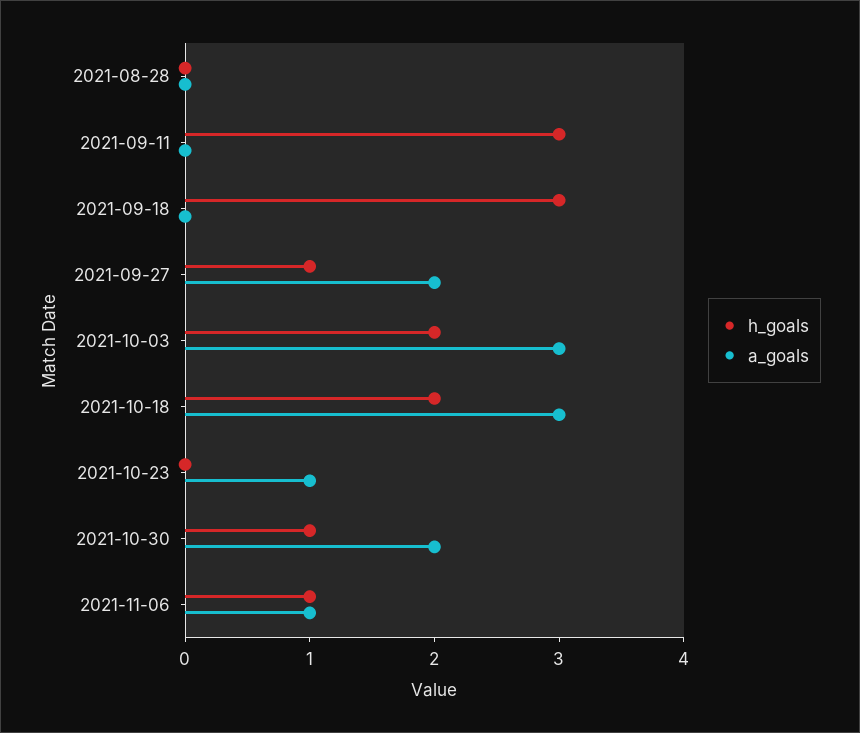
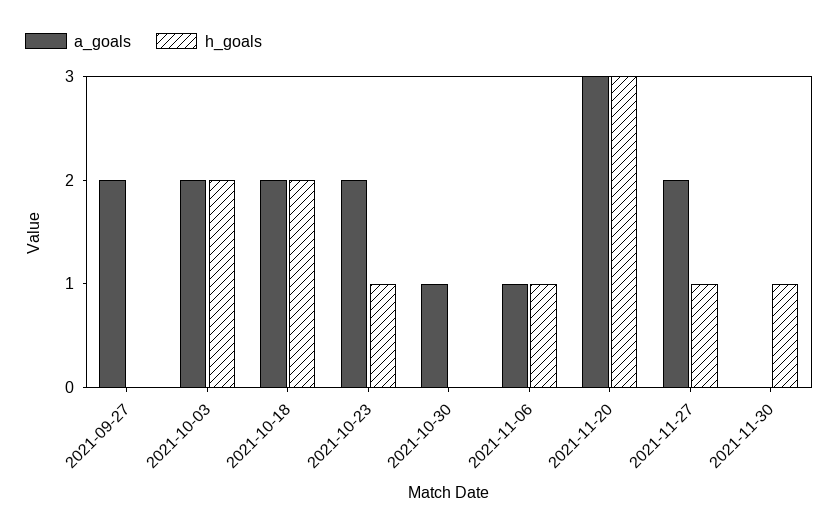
h_goals, 2021-08-28: 0 -> none
a_goals, 2021-08-28: 0 -> none
h_goals, 2021-09-11: 3 -> none
a_goals, 2021-09-11: 0 -> none
h_goals, 2021-09-18: 3 -> none
a_goals, 2021-09-18: 0 -> none
h_goals, 2021-09-27: 1 -> 0
a_goals, 2021-10-03: 3 -> 2
a_goals, 2021-10-18: 3 -> 2
h_goals, 2021-10-23: 0 -> 1
a_goals, 2021-10-23: 1 -> 2
h_goals, 2021-10-30: 1 -> 0
a_goals, 2021-10-30: 2 -> 1
a_goals, 2021-11-20: none -> 3
h_goals, 2021-11-20: none -> 3
a_goals, 2021-11-27: none -> 2
h_goals, 2021-11-27: none -> 1
a_goals, 2021-11-30: none -> 0
h_goals, 2021-11-30: none -> 1

